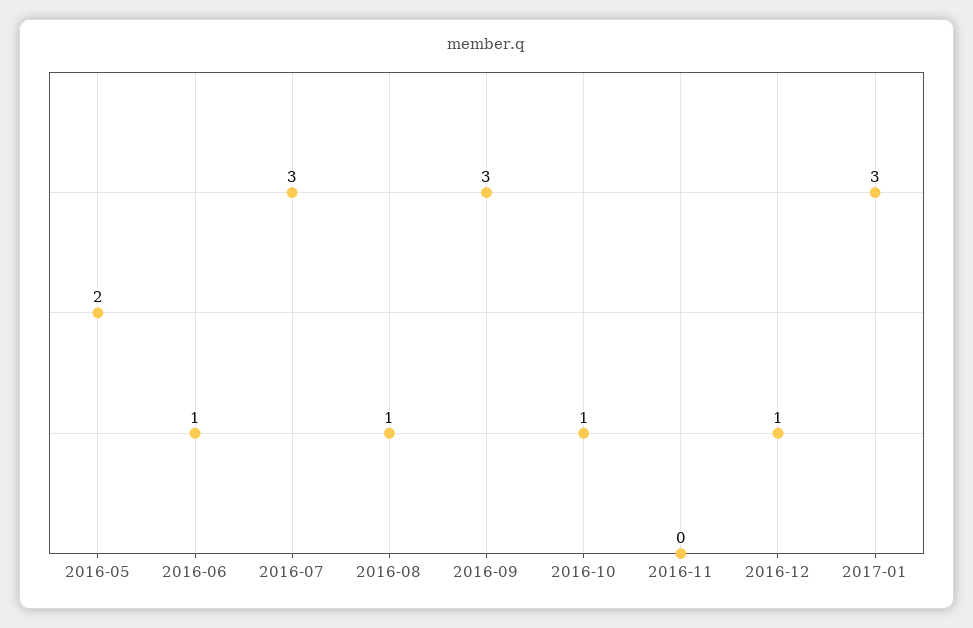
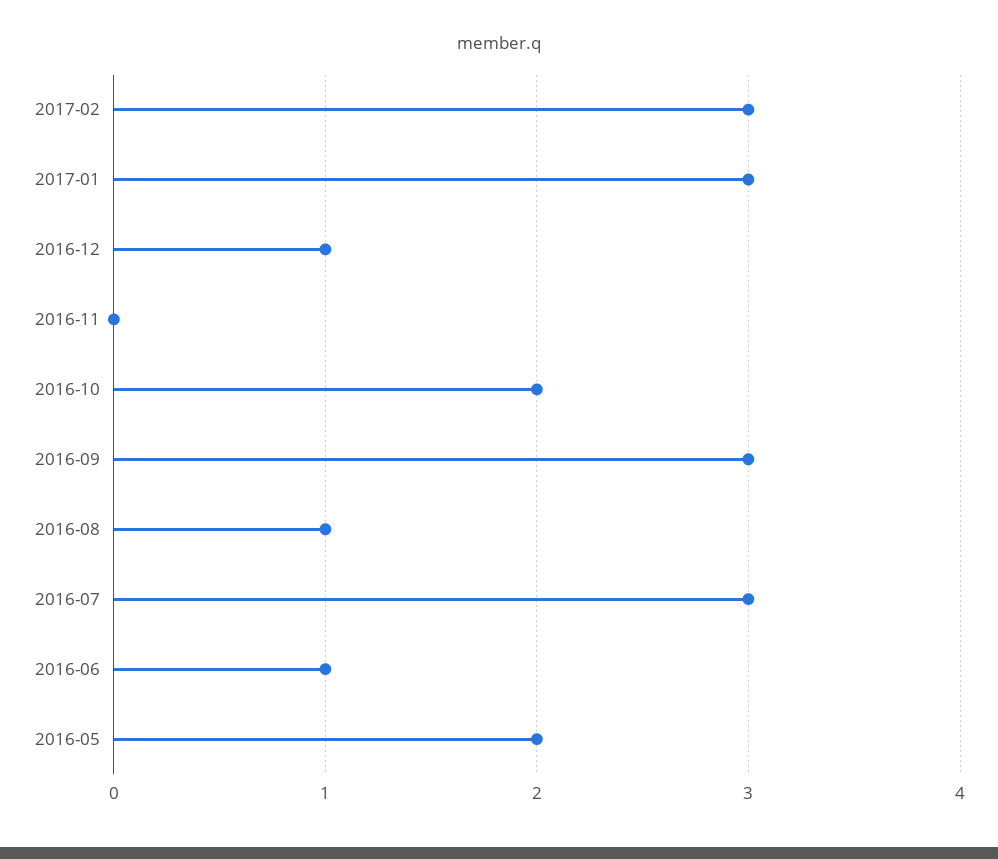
2016-10: 1 -> 2
2017-02: none -> 3

